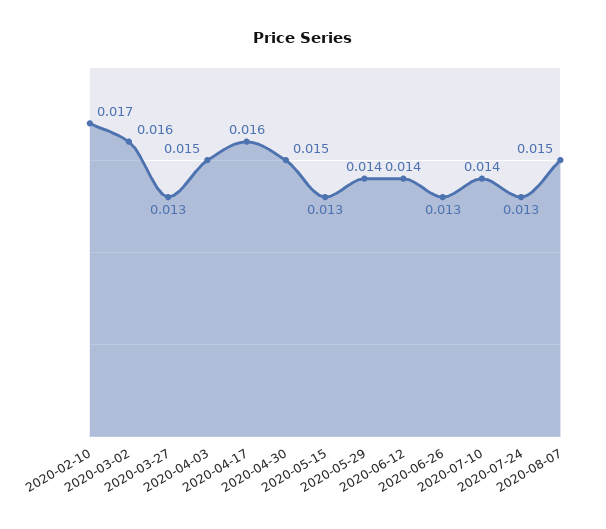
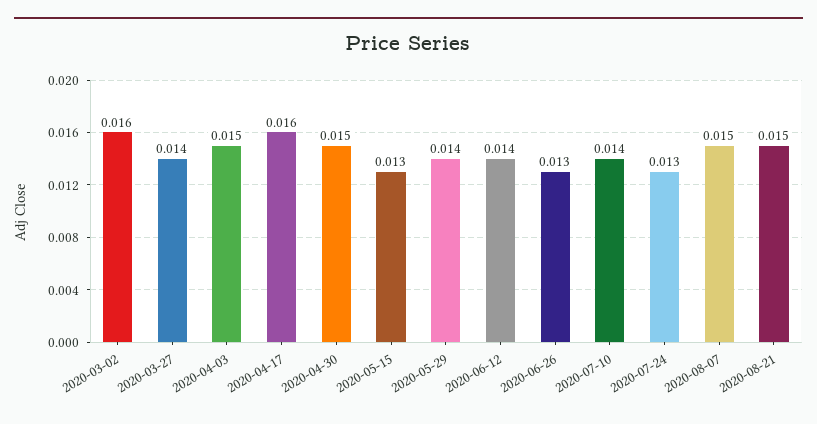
2020-02-10: 0.017 -> none
2020-03-27: 0.013 -> 0.014
2020-08-21: none -> 0.015

